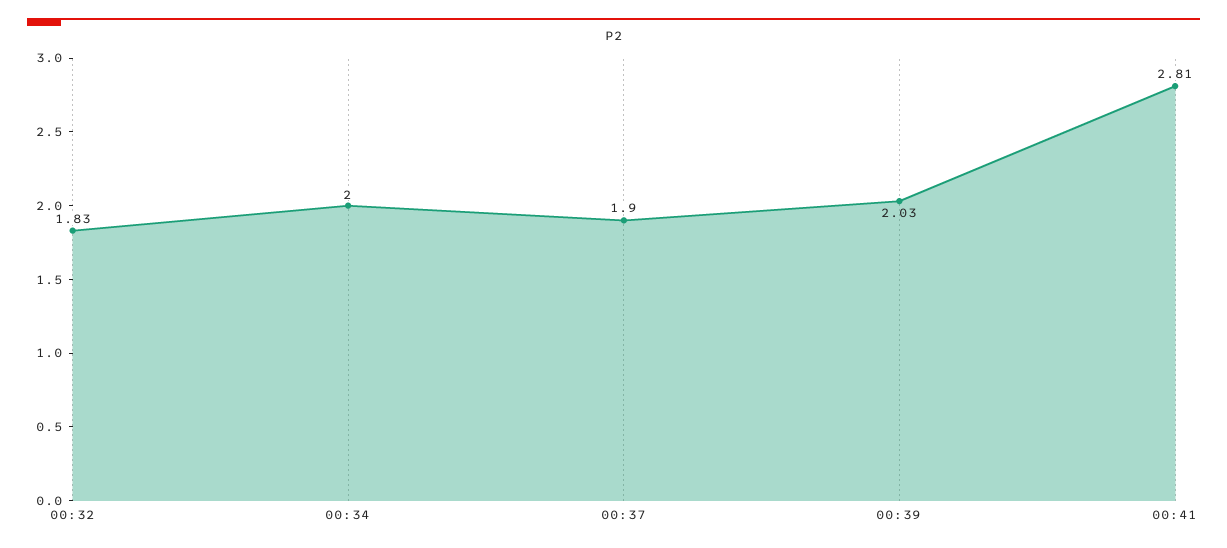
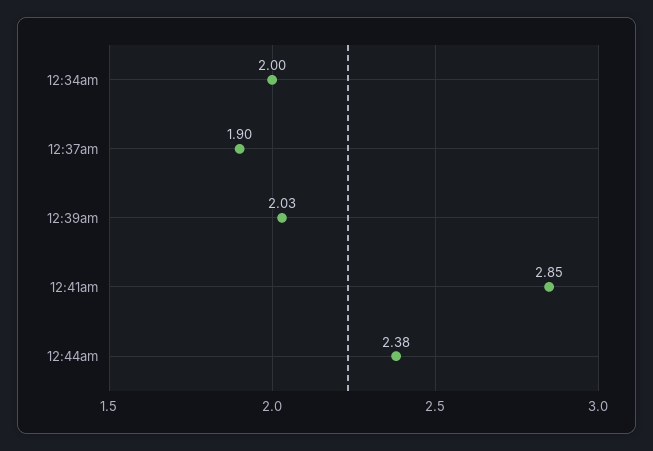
00:32: 1.83 -> none
00:41: 2.81 -> 2.85
12:44am: none -> 2.38

